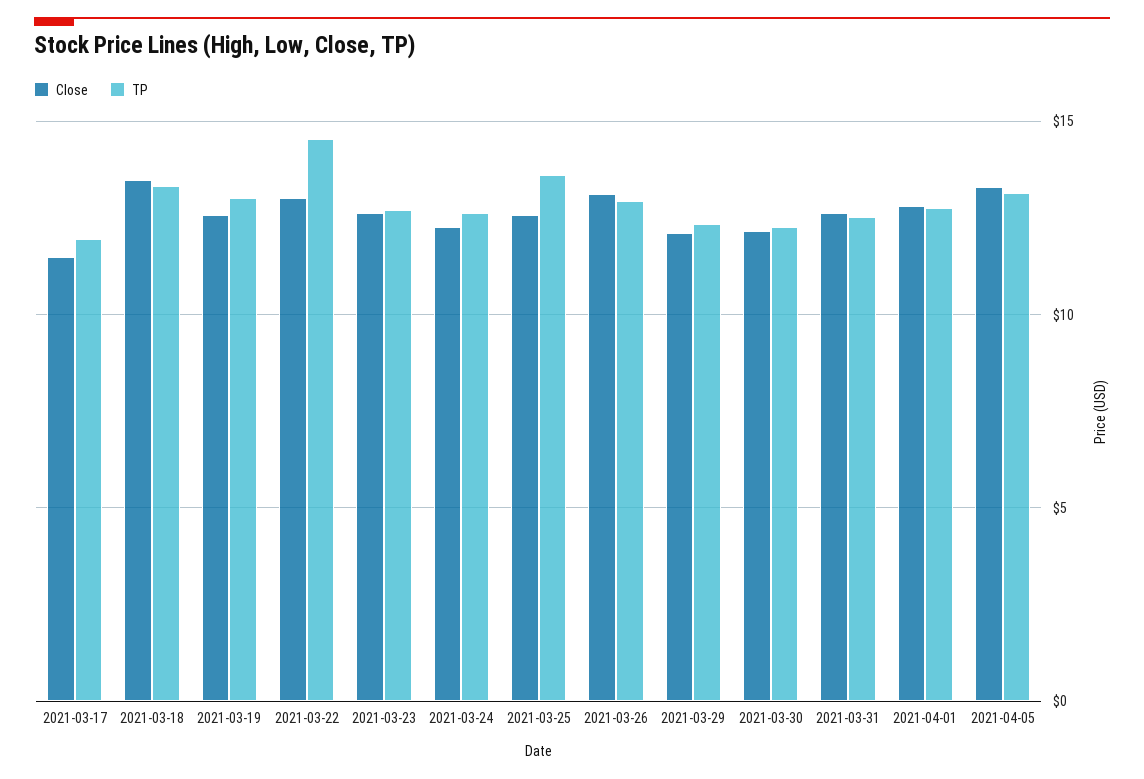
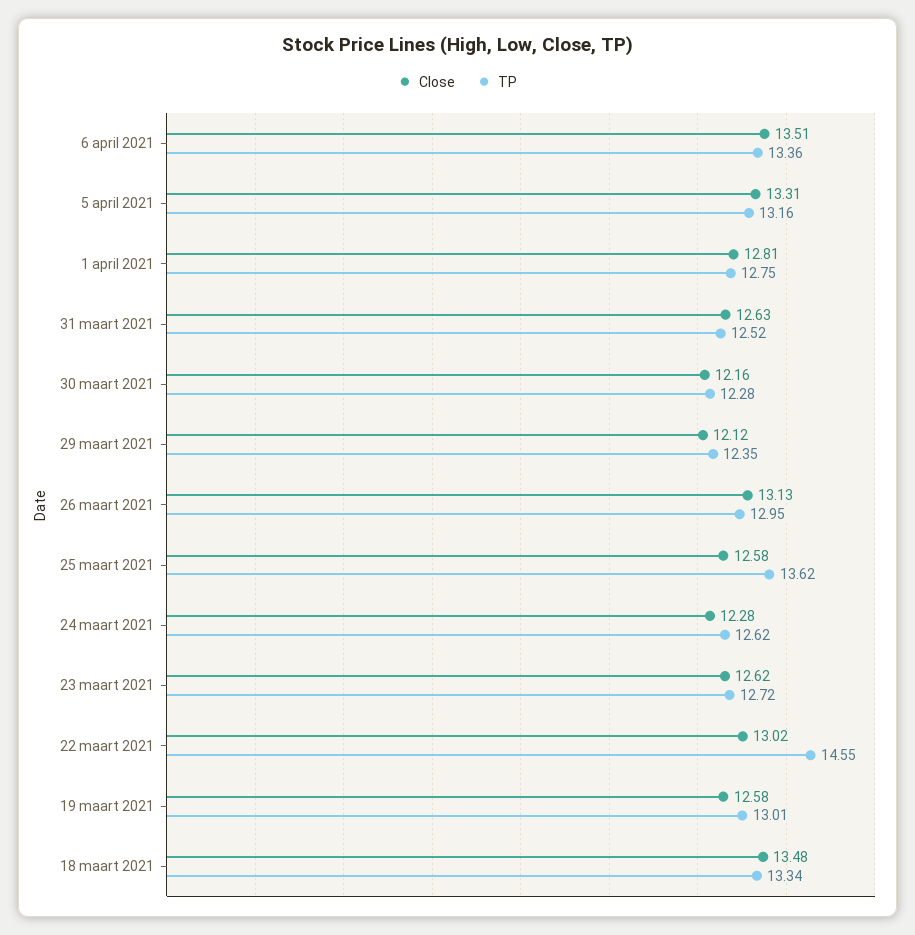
Close, 2021-03-17: 11.5 -> none
TP, 2021-03-17: 12 -> none
Close, 6 april 2021: none -> 13.51
TP, 6 april 2021: none -> 13.36

